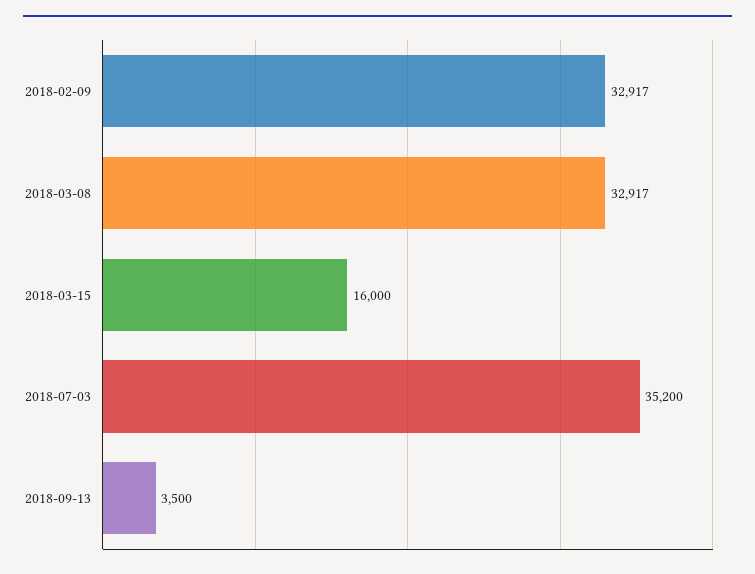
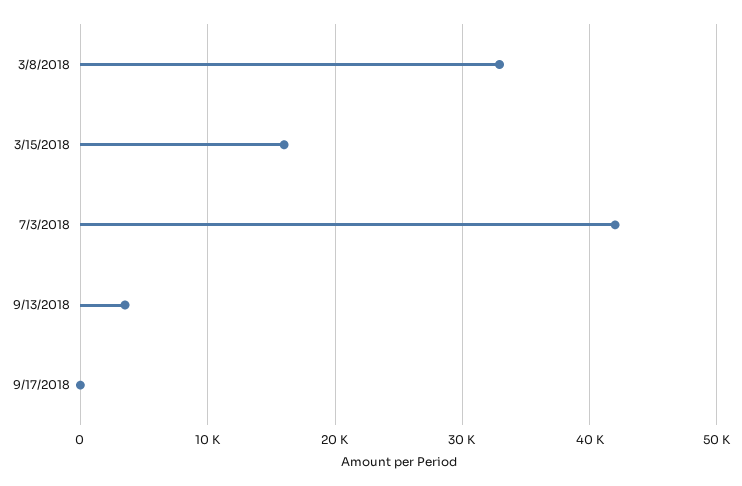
2018-02-09: 32917 -> none
2018-07-03: 35200 -> 42000
9/17/2018: none -> 0

